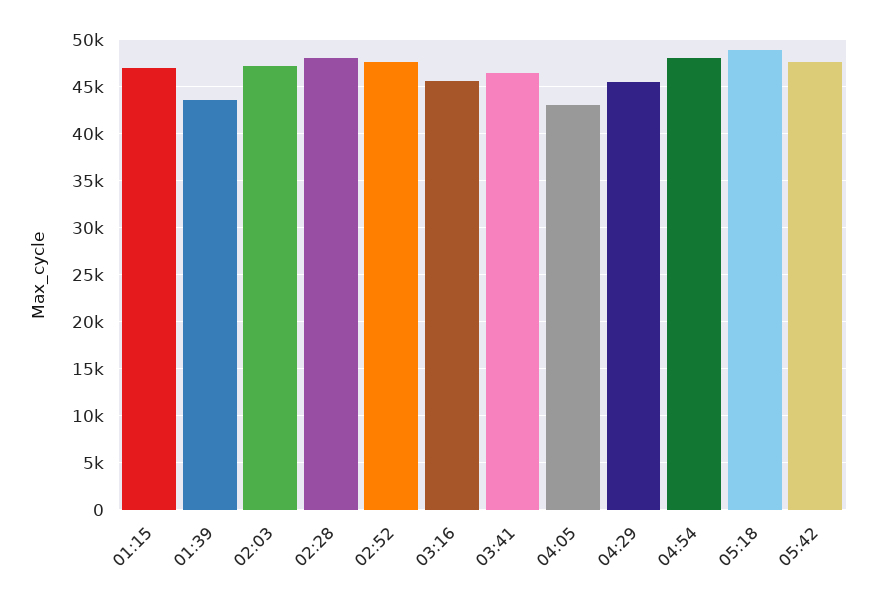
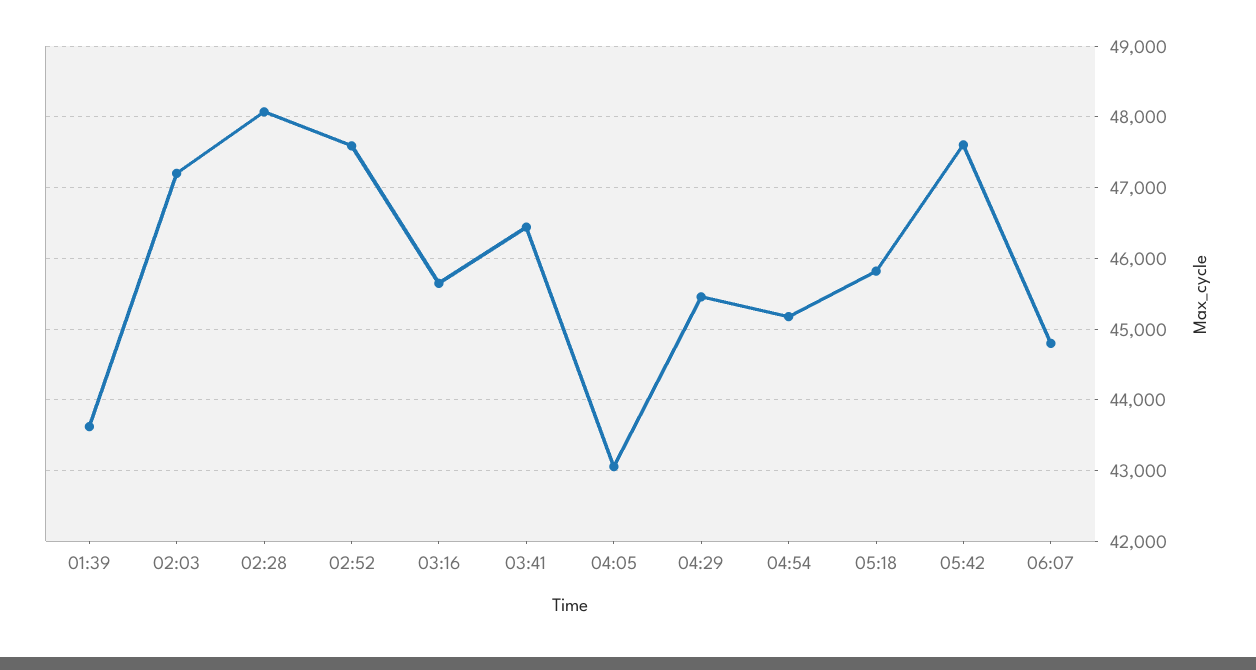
01:15: 47000 -> none
04:54: 48000 -> 45200
05:18: 49000 -> 45800
06:07: none -> 44800

